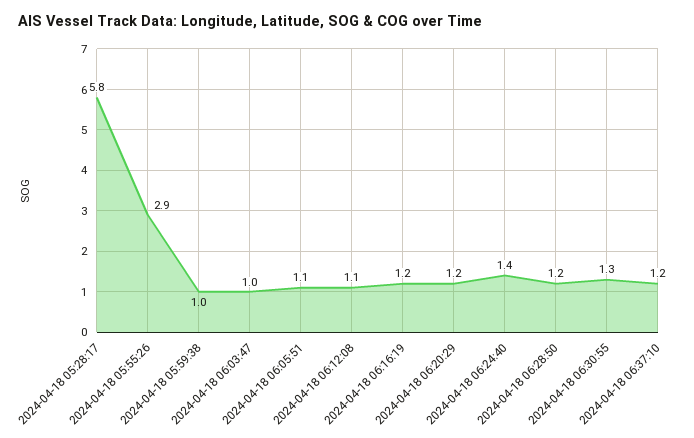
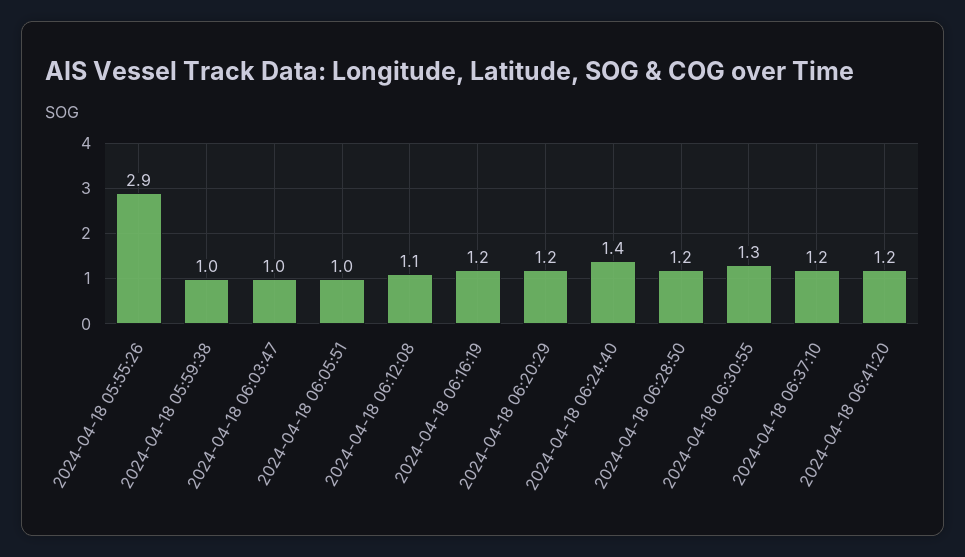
2024-04-18 05:28:17: 5.8 -> none
2024-04-18 06:05:51: 1.1 -> 1
2024-04-18 06:41:20: none -> 1.2

